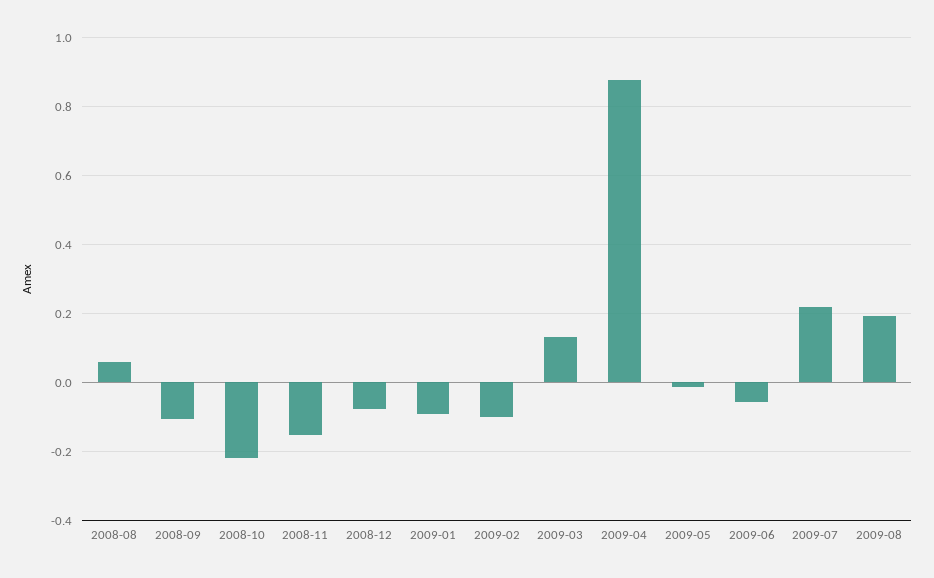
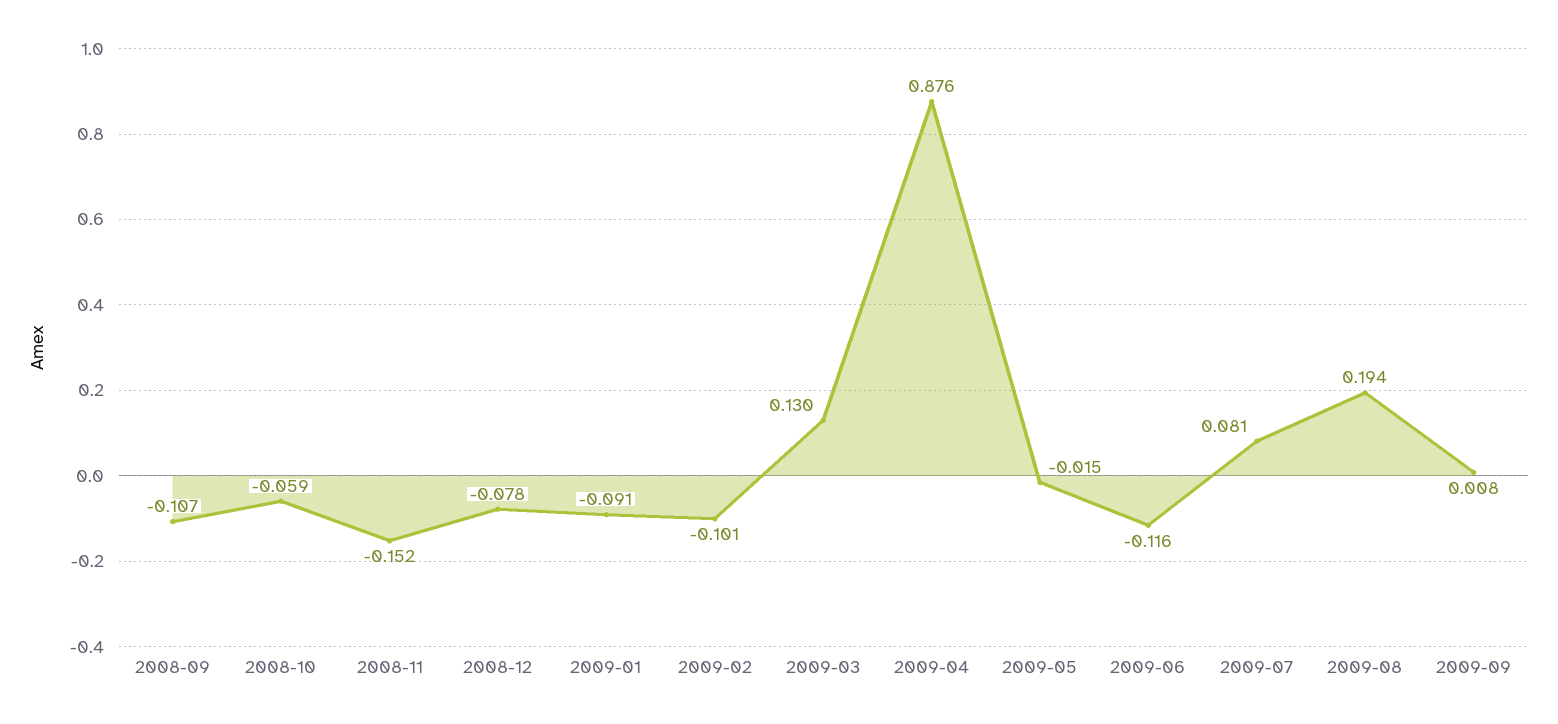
2008-08: 0.06 -> none
2008-10: -0.22 -> -0.059
2009-06: -0.06 -> -0.116
2009-07: 0.22 -> 0.081
2009-09: none -> 0.008

